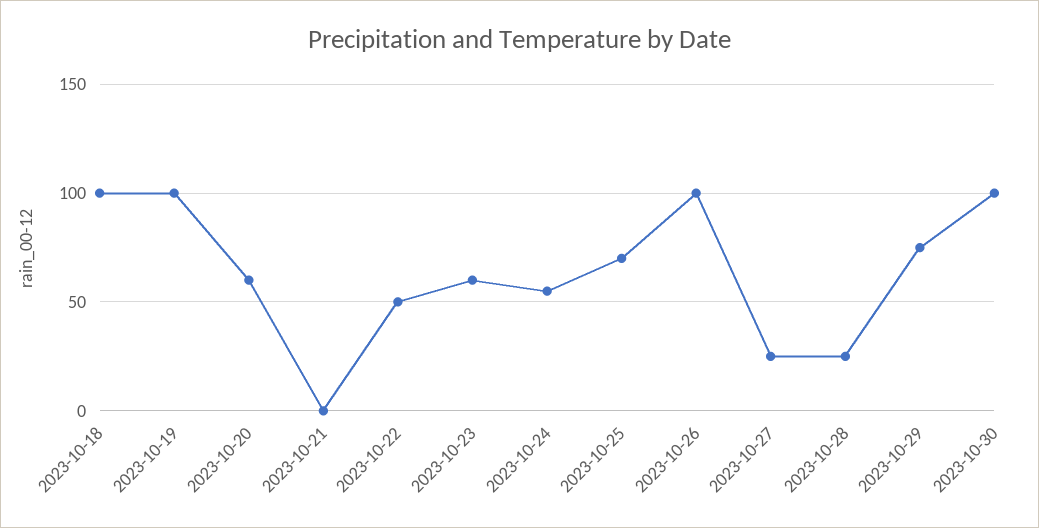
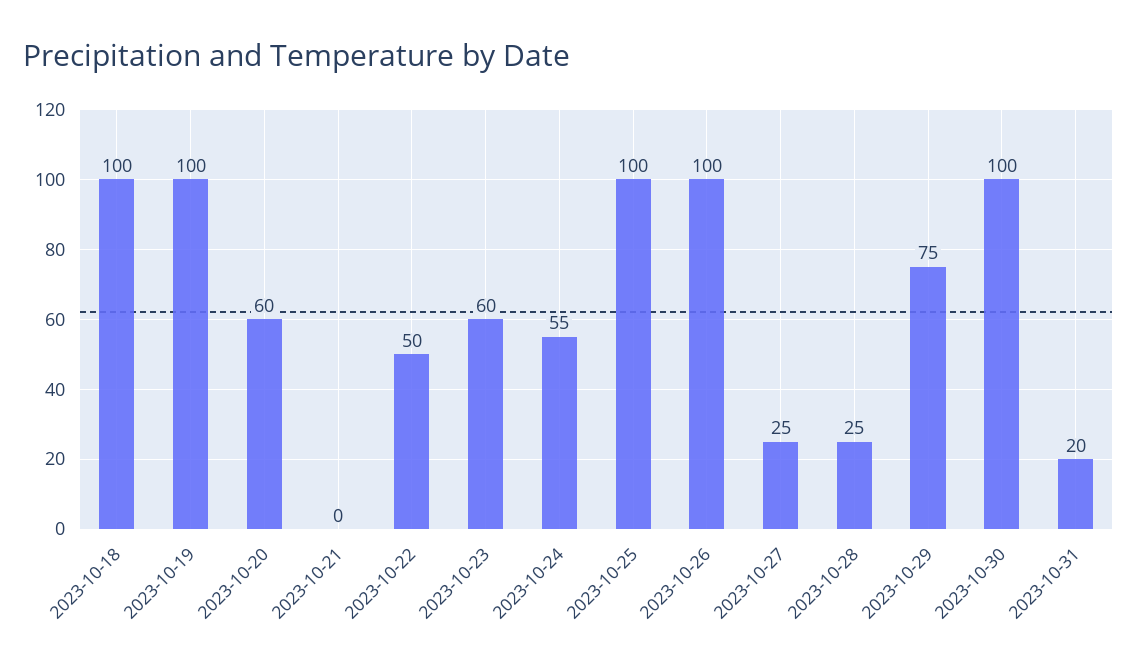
2023-10-25: 70 -> 100
2023-10-31: none -> 20

